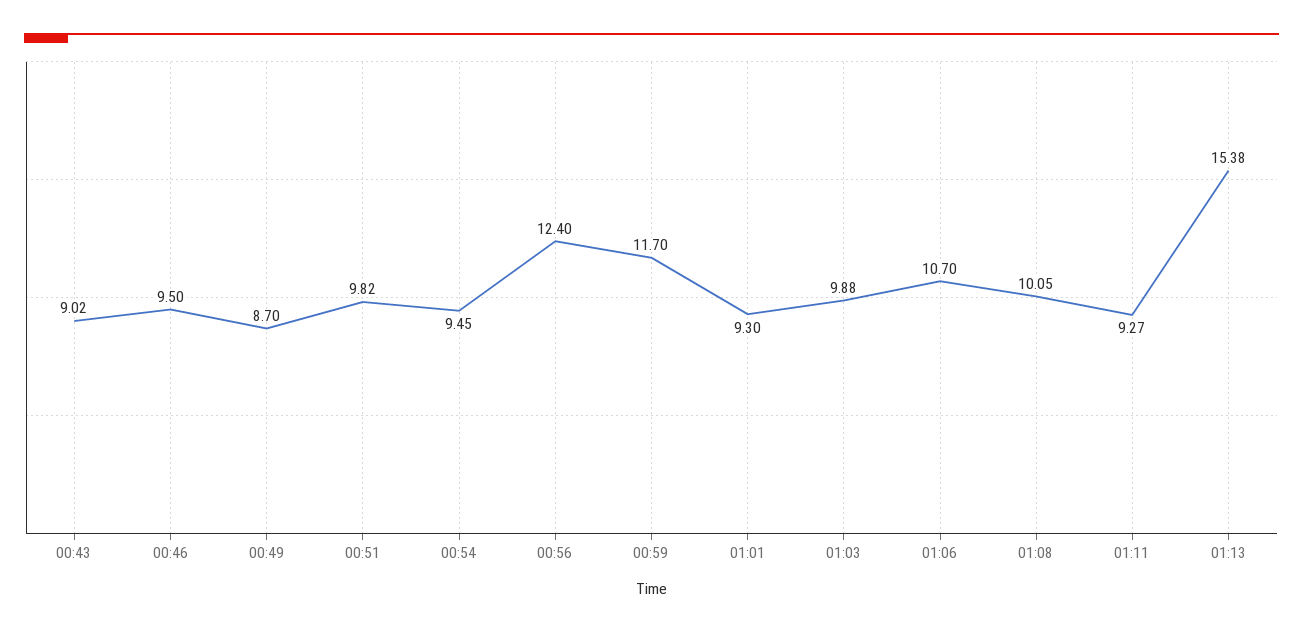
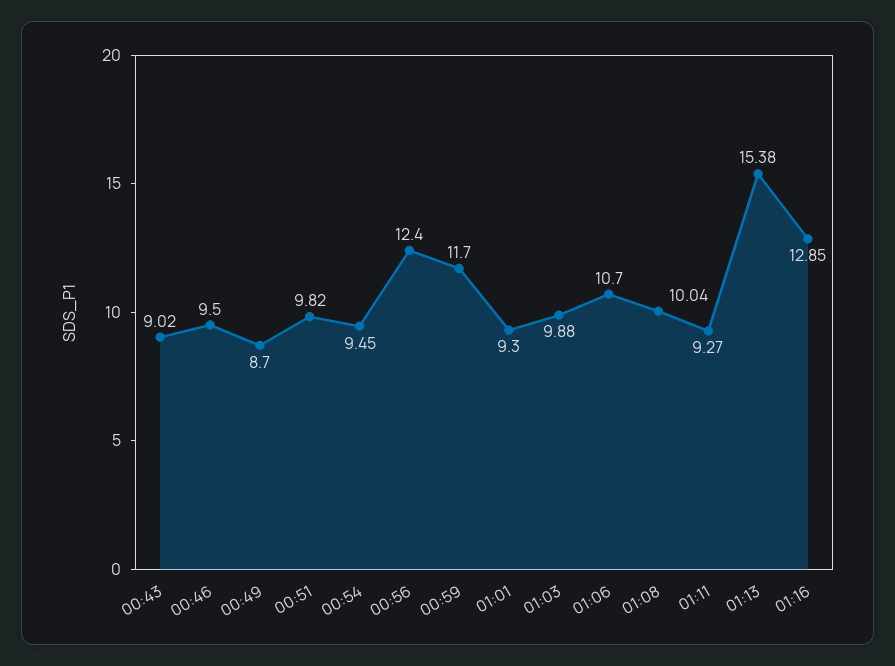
01:08: 10.05 -> 10.04
01:16: none -> 12.85

